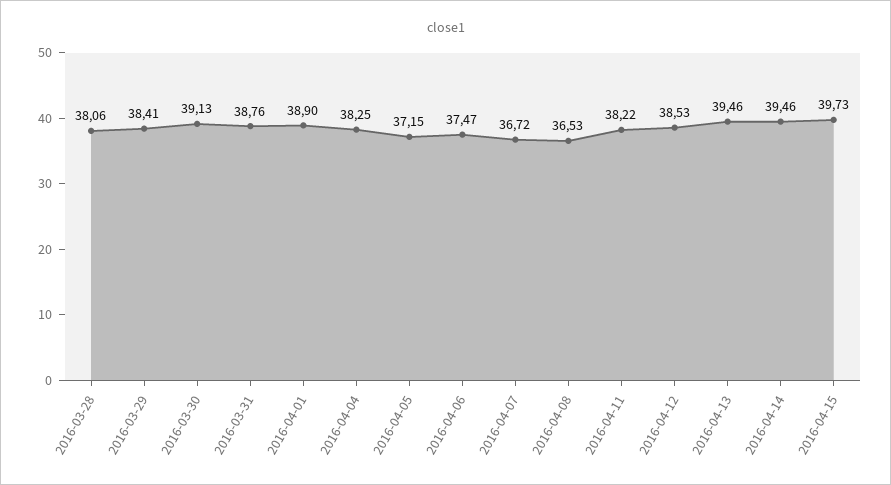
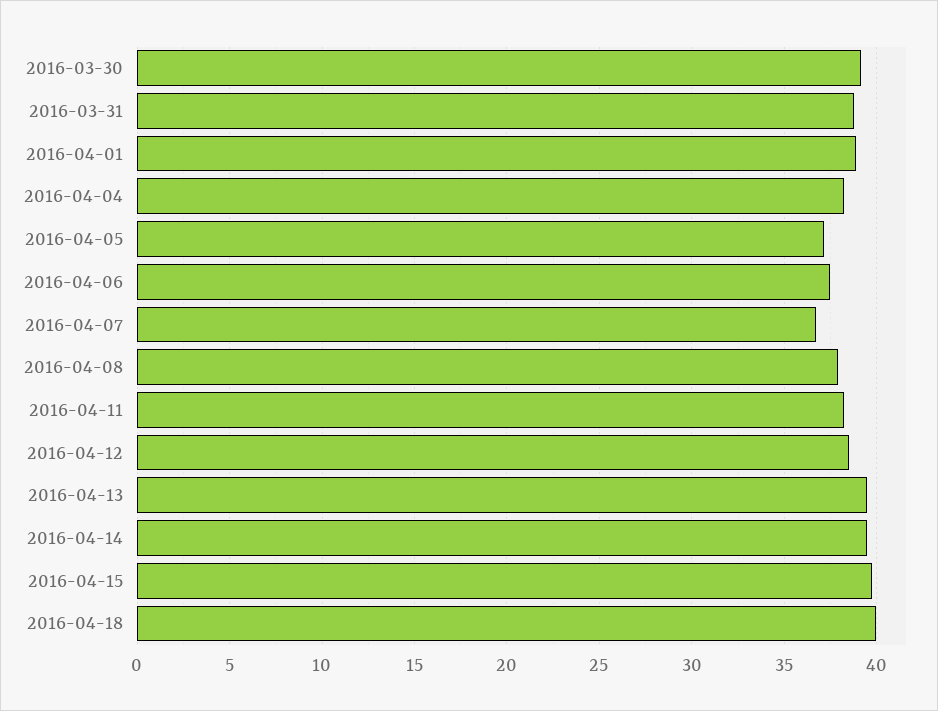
2016-03-28: 38.06 -> none
2016-03-29: 38.41 -> none
2016-04-08: 36.53 -> 38
2016-04-18: none -> 40

